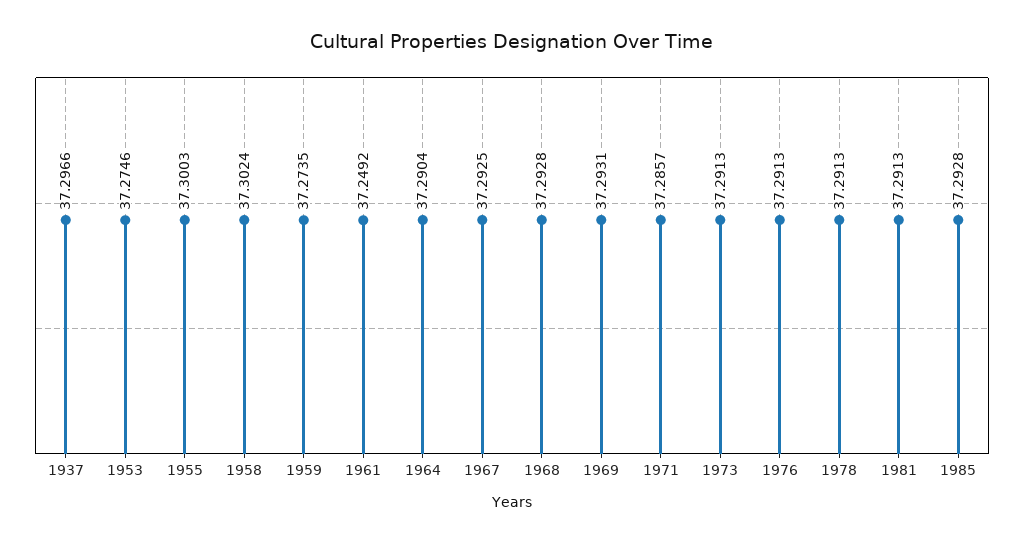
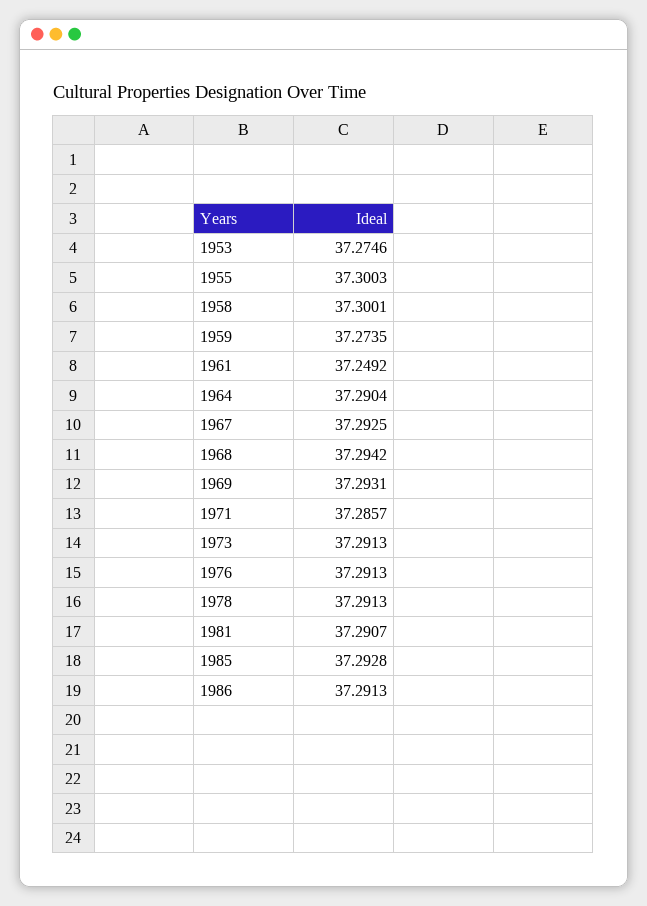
1937: 37.2966 -> none
1958: 37.3024 -> 37.3001
1968: 37.2928 -> 37.2942
1981: 37.2913 -> 37.2907
1986: none -> 37.2913

